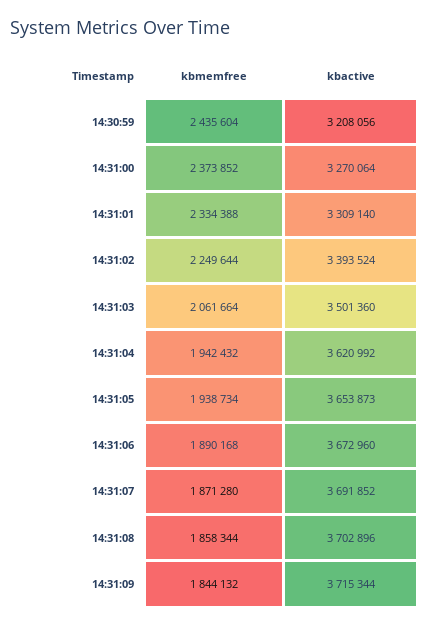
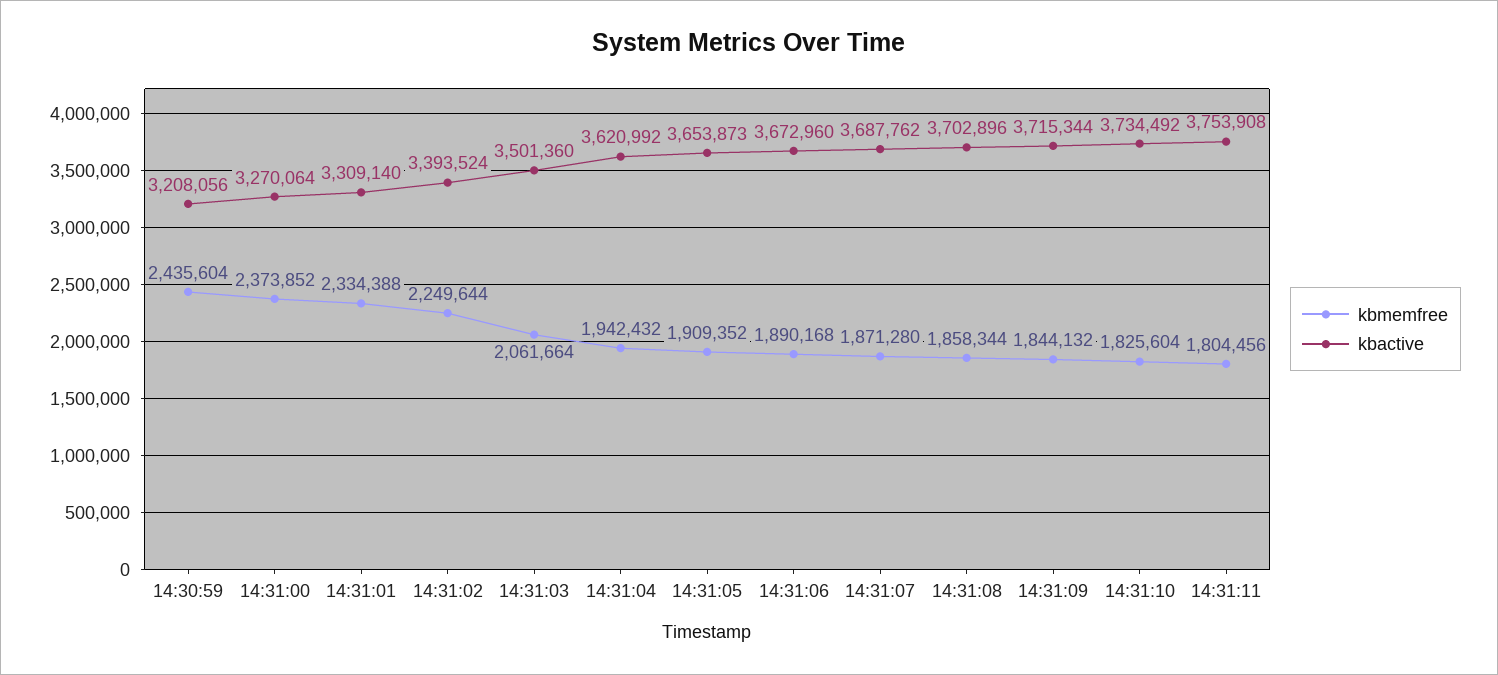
kbmemfree, 14:31:05: 1938734 -> 1909352
kbactive, 14:31:07: 3691852 -> 3687762
kbmemfree, 14:31:10: none -> 1825604
kbactive, 14:31:10: none -> 3734492
kbmemfree, 14:31:11: none -> 1804456
kbactive, 14:31:11: none -> 3753908

